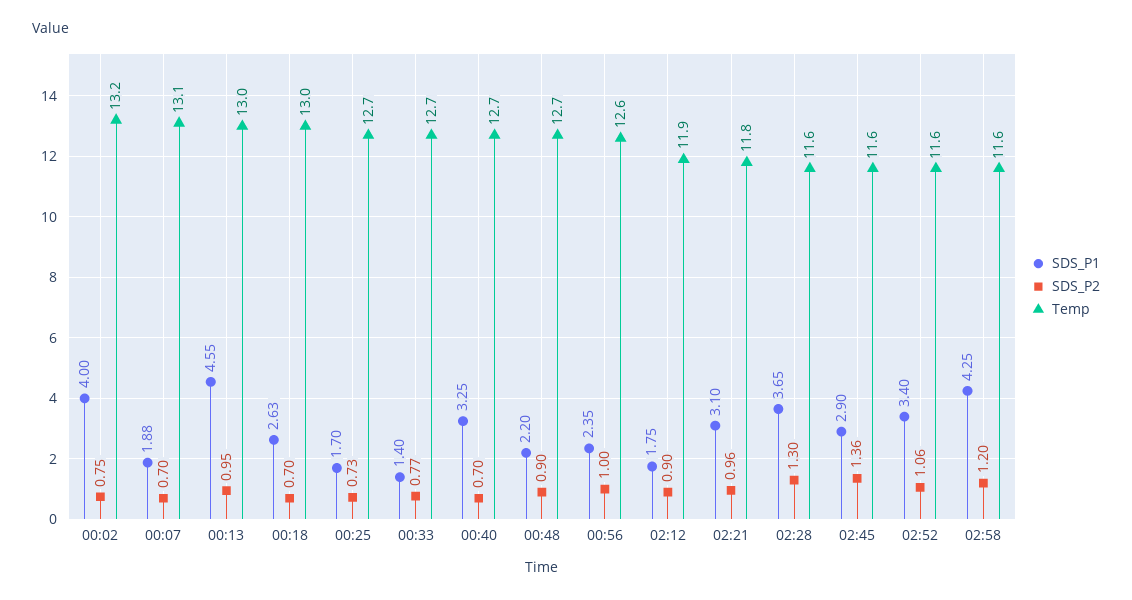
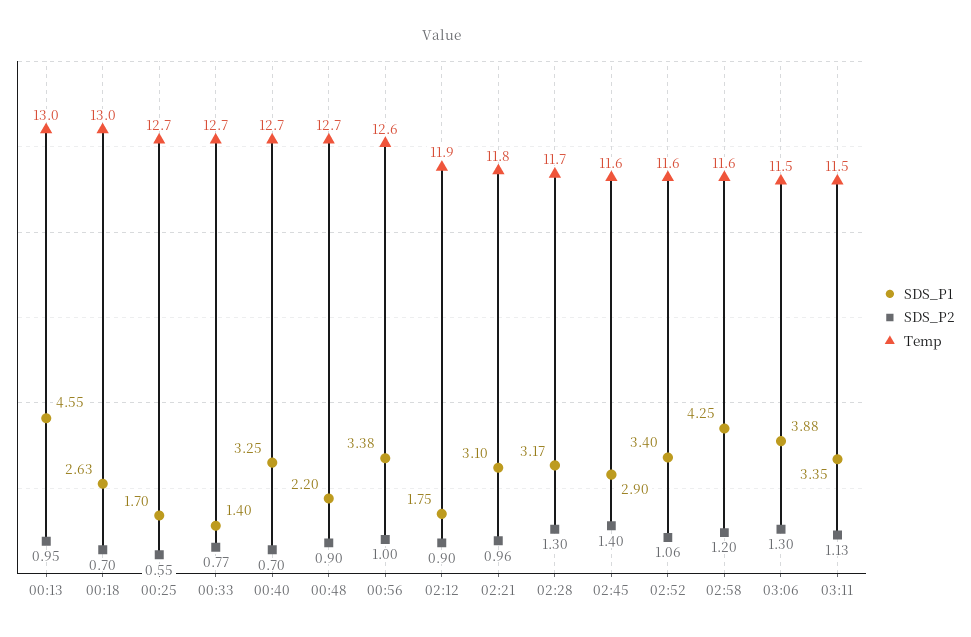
SDS_P1, 00:02: 4 -> none
SDS_P2, 00:02: 0.75 -> none
Temp, 00:02: 13.2 -> none
SDS_P1, 00:07: 1.88 -> none
SDS_P2, 00:07: 0.7 -> none
Temp, 00:07: 13.1 -> none
SDS_P2, 00:25: 0.73 -> 0.55
SDS_P1, 00:56: 2.35 -> 3.38
SDS_P1, 02:28: 3.65 -> 3.17
Temp, 02:28: 11.6 -> 11.7
SDS_P2, 02:45: 1.36 -> 1.4
SDS_P1, 03:06: none -> 3.88
SDS_P2, 03:06: none -> 1.3
Temp, 03:06: none -> 11.5
SDS_P1, 03:11: none -> 3.35
SDS_P2, 03:11: none -> 1.13
Temp, 03:11: none -> 11.5

